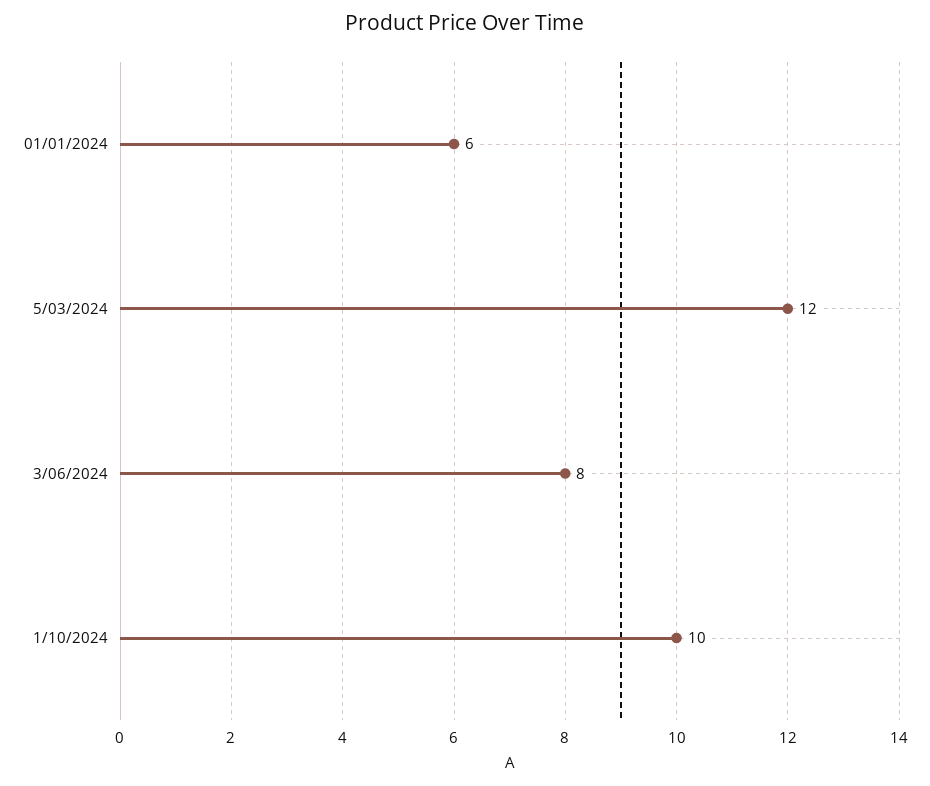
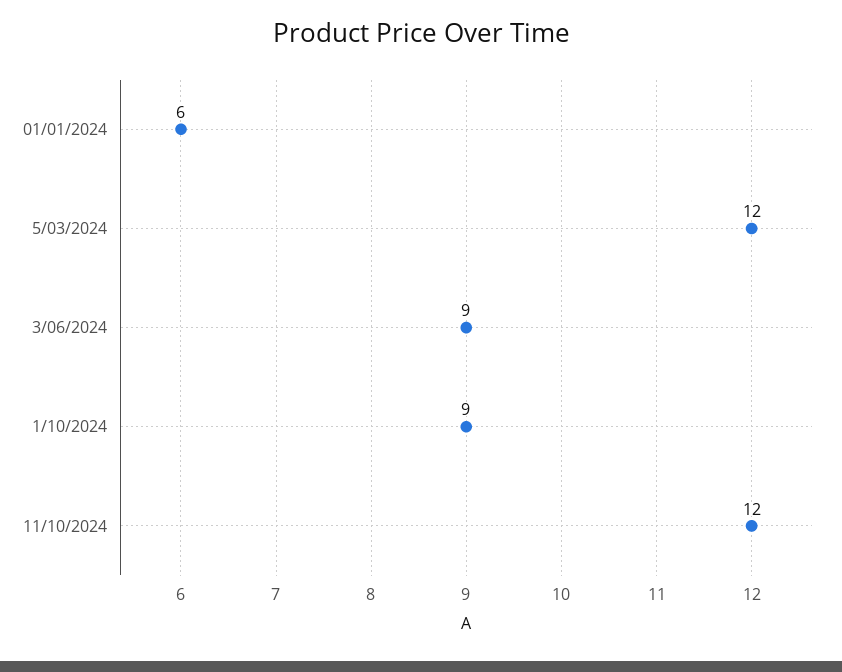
3/06/2024: 8 -> 9
1/10/2024: 10 -> 9
11/10/2024: none -> 12

